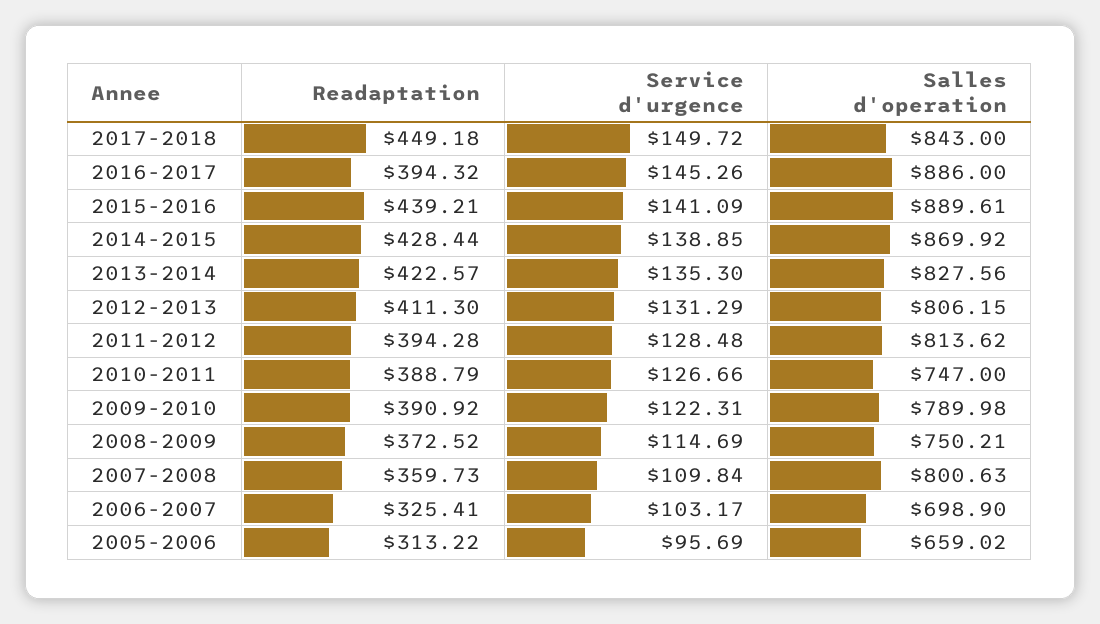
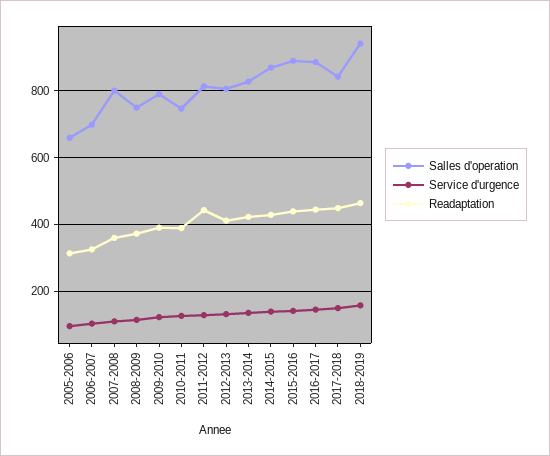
Readaptation, 2016-2017: 394.32 -> 440
Readaptation, 2011-2012: 394.28 -> 440
Salles d'operation, 2018-2019: none -> 940
Service d'urgence, 2018-2019: none -> 160
Readaptation, 2018-2019: none -> 460

